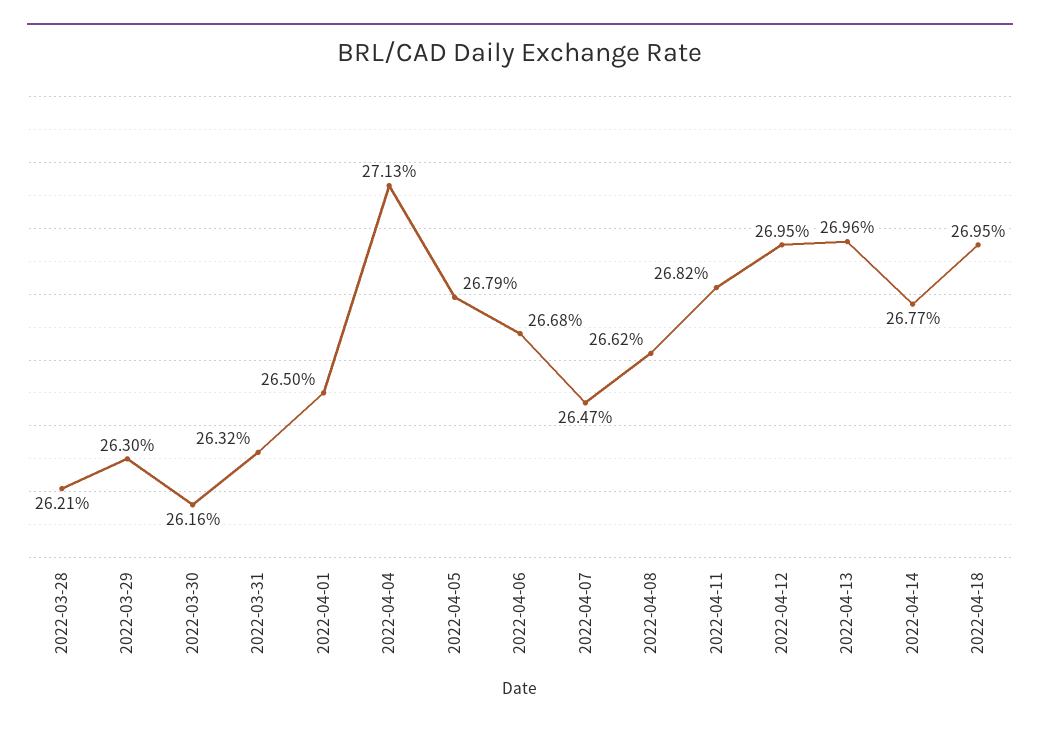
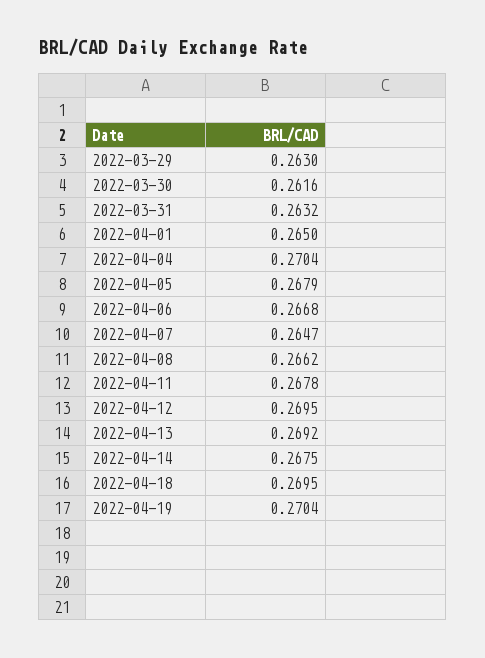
2022-03-28: 0.2621 -> none
2022-04-04: 0.2713 -> 0.2704
2022-04-11: 0.2682 -> 0.2678
2022-04-13: 0.2696 -> 0.2692
2022-04-14: 0.2677 -> 0.2675
2022-04-19: none -> 0.2704

